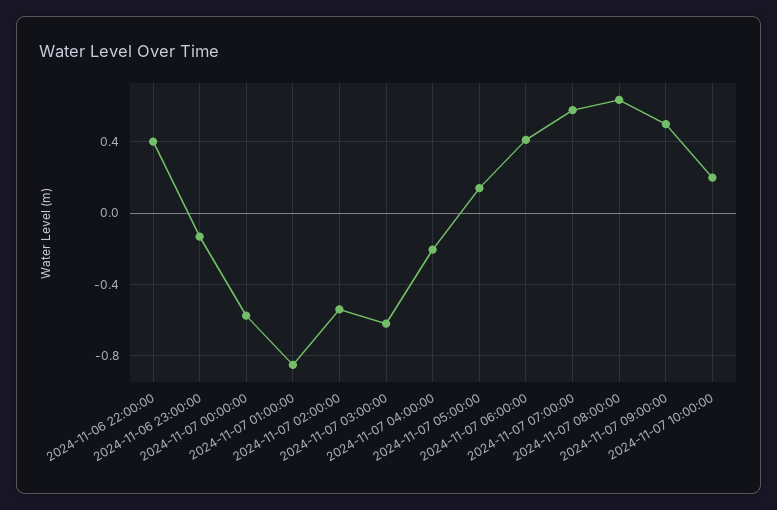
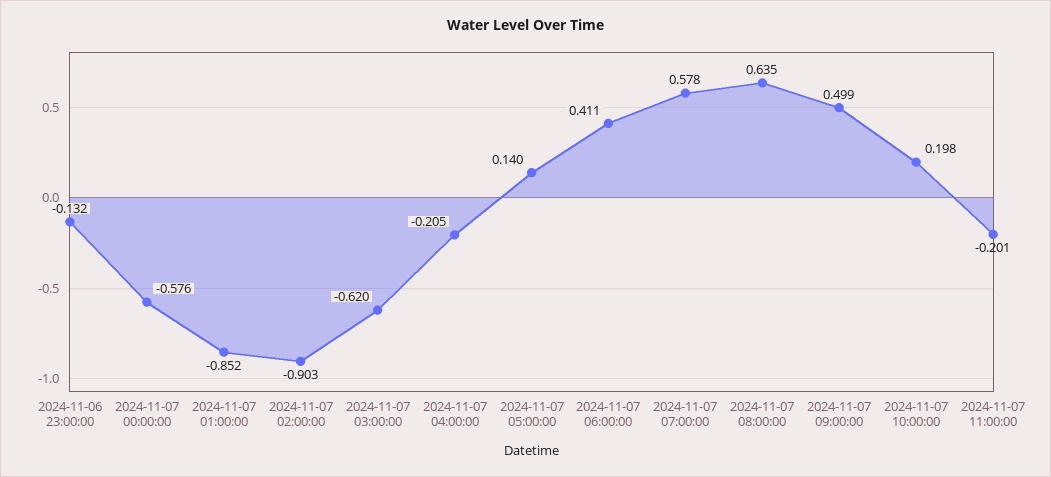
2024-11-06 22:00:00: 0.4 -> none
2024-11-07 02:00:00: -0.55 -> -0.903
2024-11-07 11:00:00: none -> -0.201

